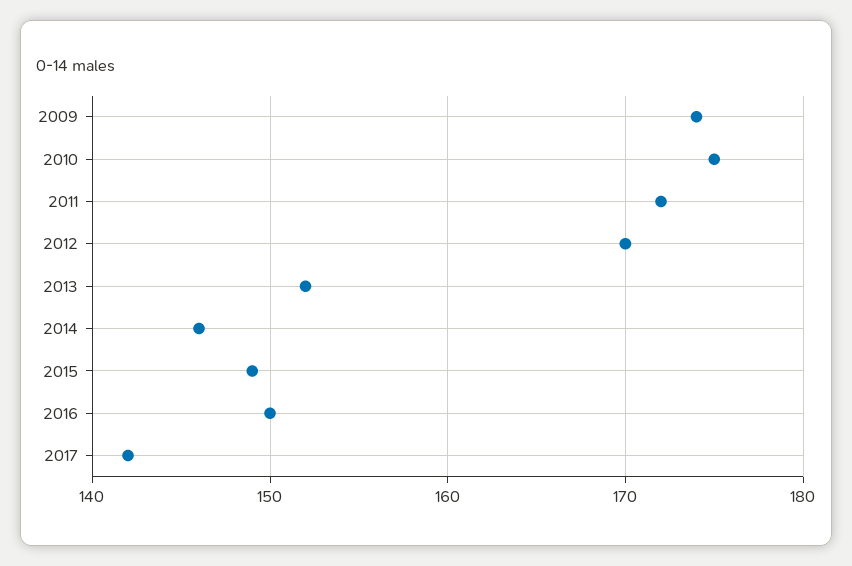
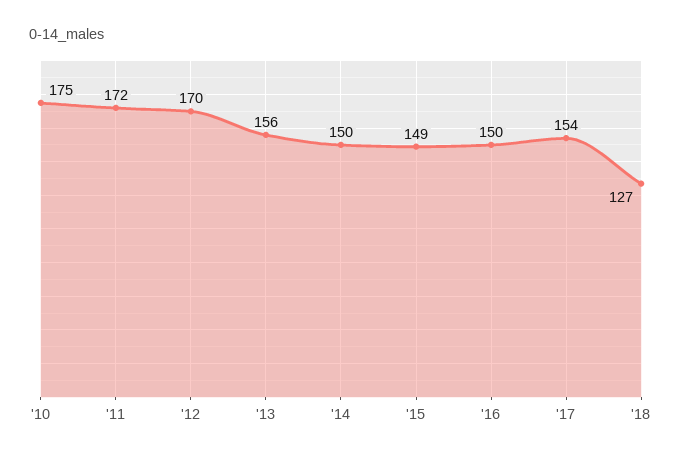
2009: 174 -> none
2013: 152 -> 156
2014: 146 -> 150
2017: 142 -> 154
'18: none -> 127

